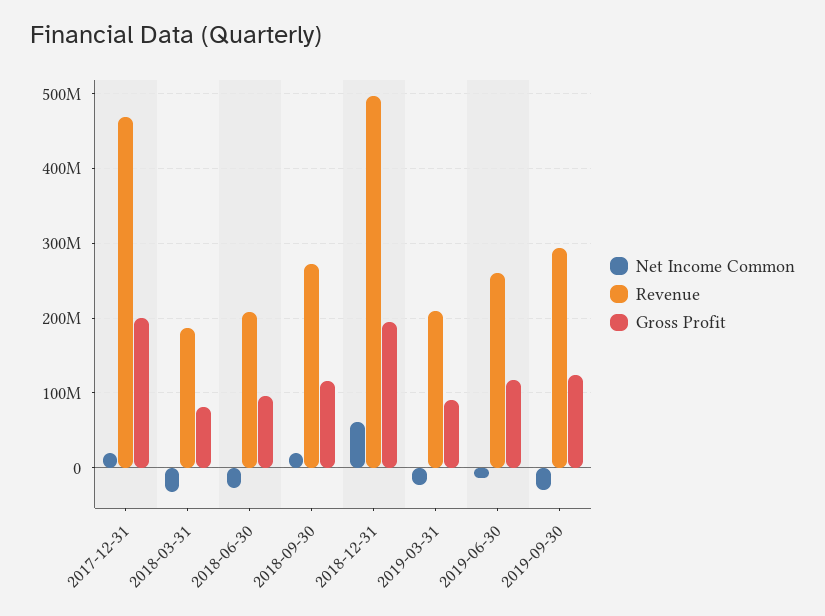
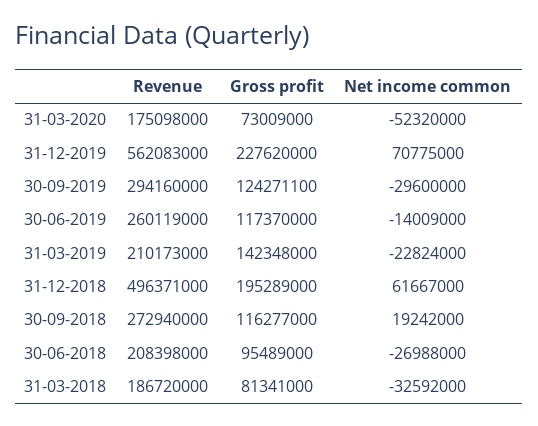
Net Income Common, 2017-12-31: 20000000 -> none
Revenue, 2017-12-31: 470000000 -> none
Gross Profit, 2017-12-31: 200000000 -> none
Gross Profit, 2019-03-31: 90000000 -> 142348000
Revenue, 31-03-2020: none -> 175098000
Gross Profit, 31-03-2020: none -> 73009000
Net Income Common, 31-03-2020: none -> -52320000
Revenue, 31-12-2019: none -> 562083000
Gross Profit, 31-12-2019: none -> 227620000
Net Income Common, 31-12-2019: none -> 70775000

